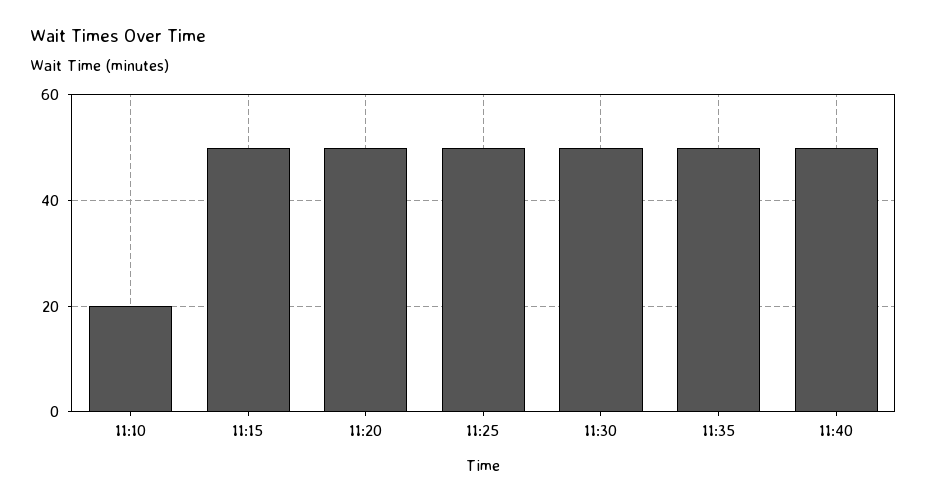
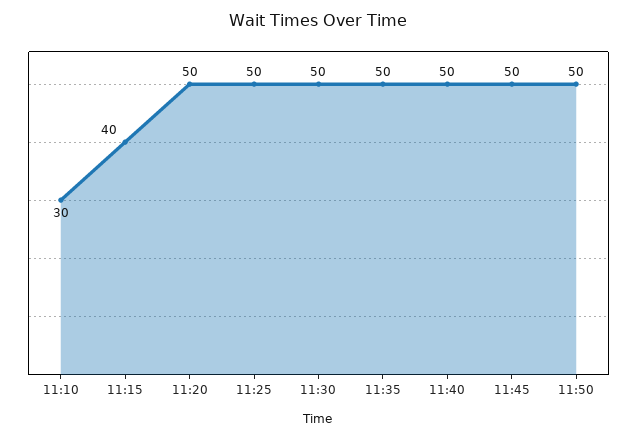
11:10: 20 -> 30
11:15: 50 -> 40
11:45: none -> 50
11:50: none -> 50

